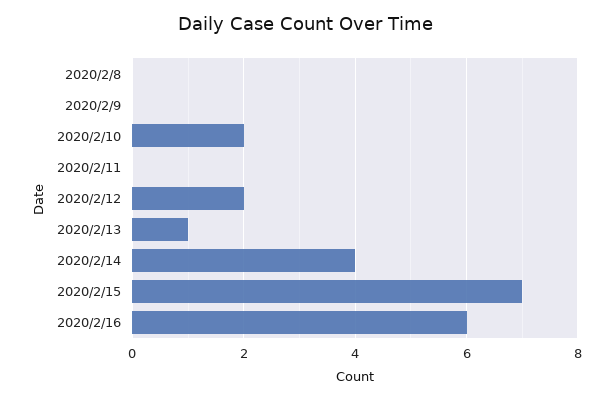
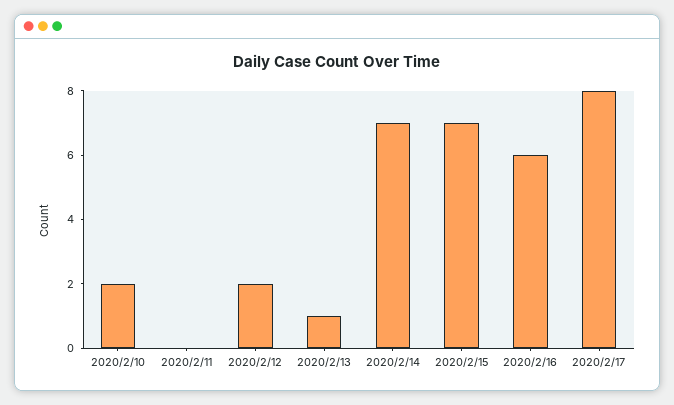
2020/2/8: 0 -> none
2020/2/9: 0 -> none
2020/2/14: 4 -> 7
2020/2/17: none -> 8

